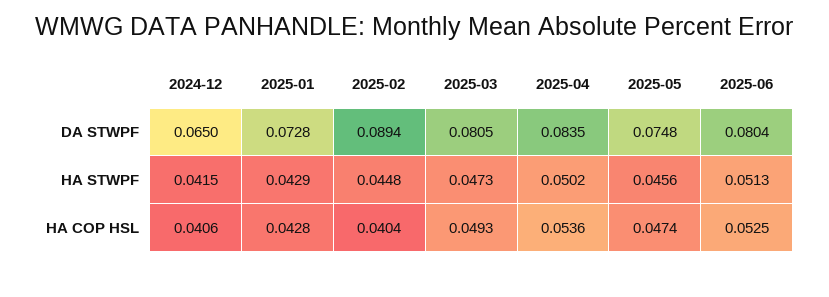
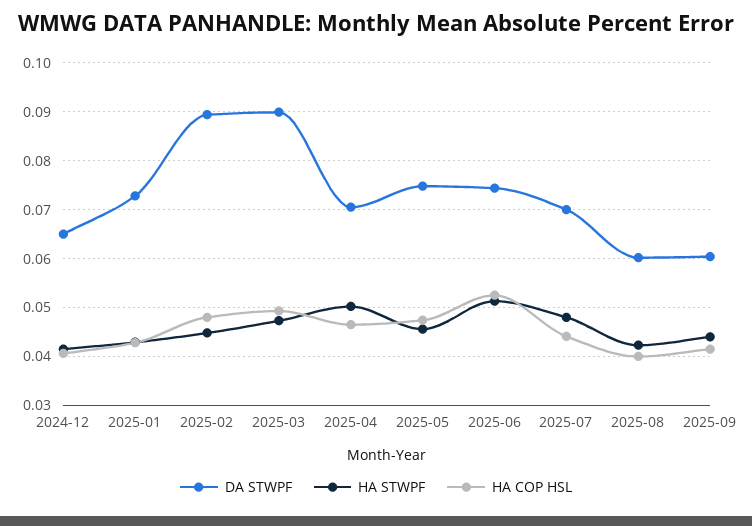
DA STWPF, 2025-03: 0.0805 -> 0.09
DA STWPF, 2025-04: 0.0835 -> 0.07
DA STWPF, 2025-06: 0.0804 -> 0.074
HA COP HSL, 2025-02: 0.0404 -> 0.048
HA COP HSL, 2025-04: 0.0536 -> 0.046
DA STWPF, 2025-07: none -> 0.07
HA STWPF, 2025-07: none -> 0.048
HA COP HSL, 2025-07: none -> 0.044
DA STWPF, 2025-08: none -> 0.06
HA STWPF, 2025-08: none -> 0.042
HA COP HSL, 2025-08: none -> 0.04
DA STWPF, 2025-09: none -> 0.06
HA STWPF, 2025-09: none -> 0.044
HA COP HSL, 2025-09: none -> 0.042

